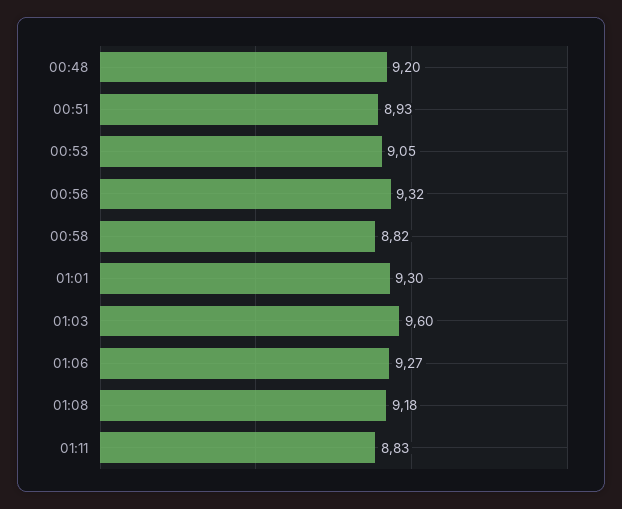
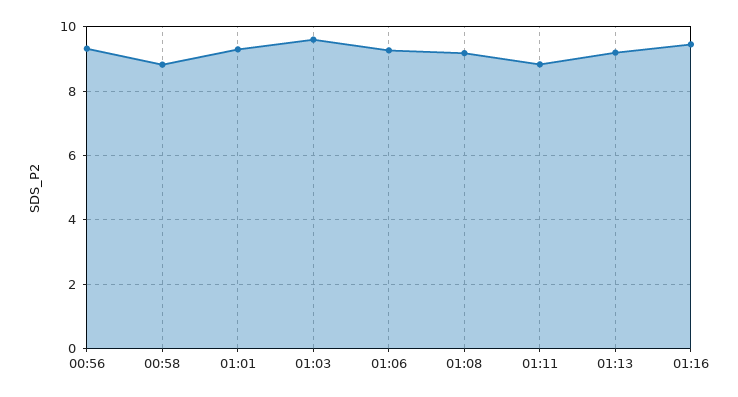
00:48: 9.2 -> none
00:51: 8.93 -> none
00:53: 9.05 -> none
01:13: none -> 9.2
01:16: none -> 9.4

